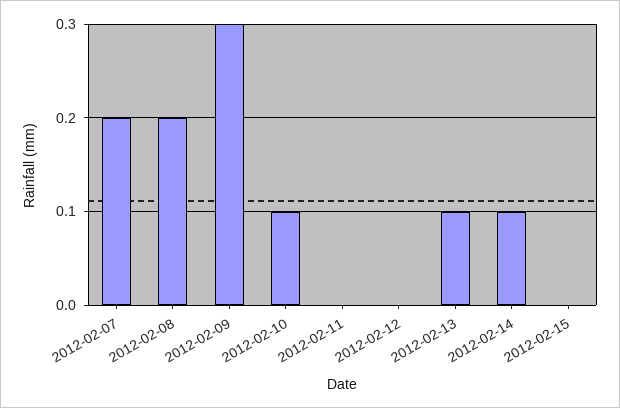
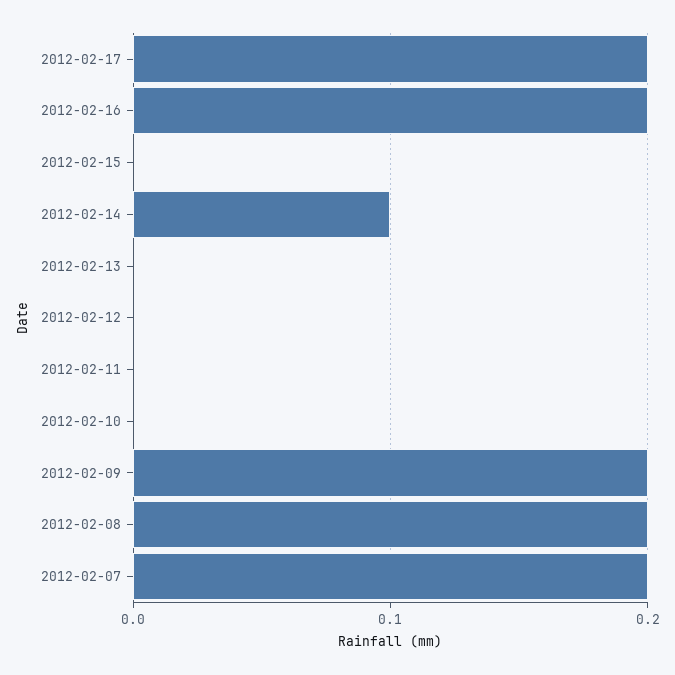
2012-02-09: 0.3 -> 0.2
2012-02-10: 0.1 -> 0
2012-02-13: 0.1 -> 0
2012-02-17: none -> 0.2
2012-02-16: none -> 0.2

